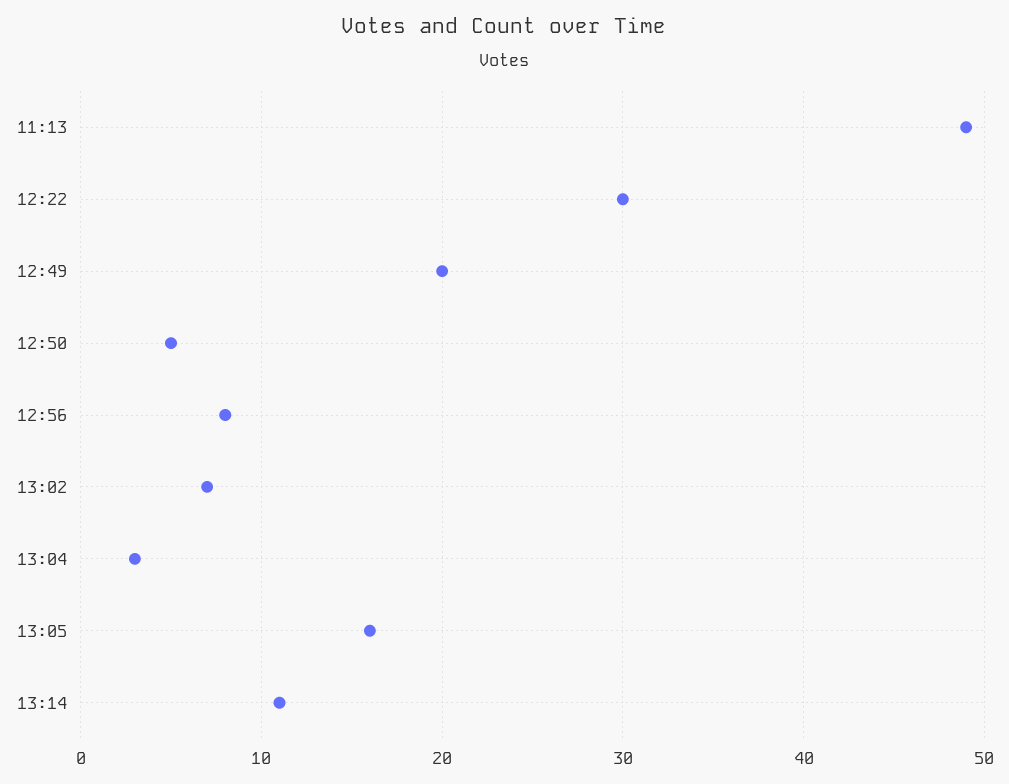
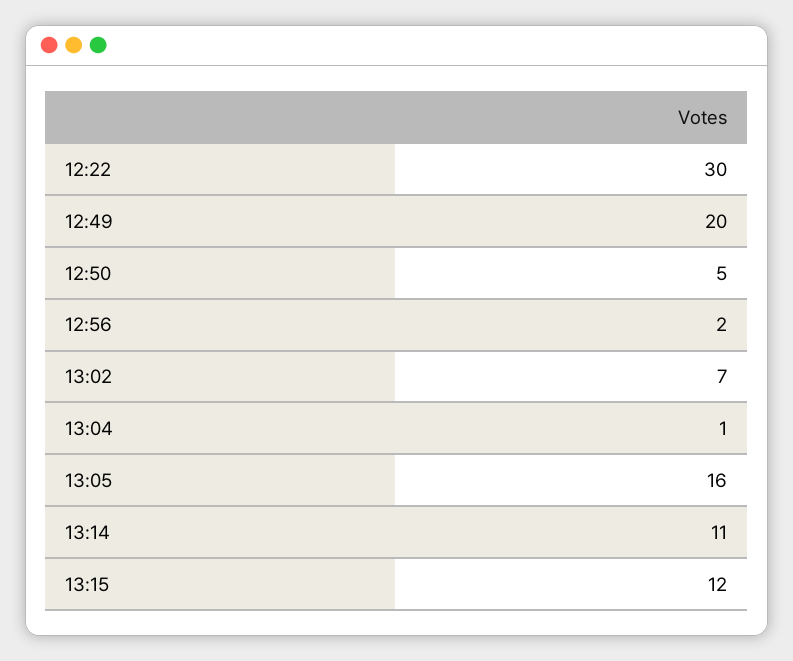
11:13: 49 -> none
12:56: 8 -> 2
13:04: 3 -> 1
13:15: none -> 12

